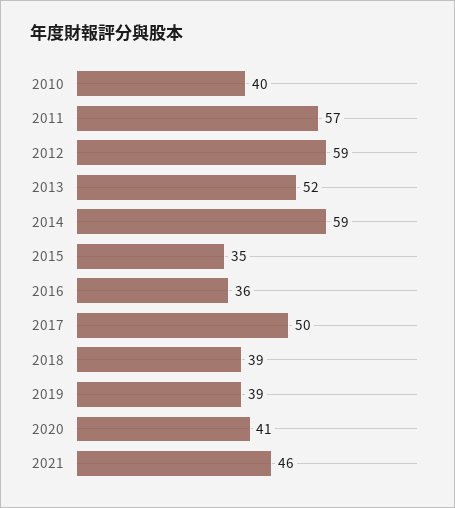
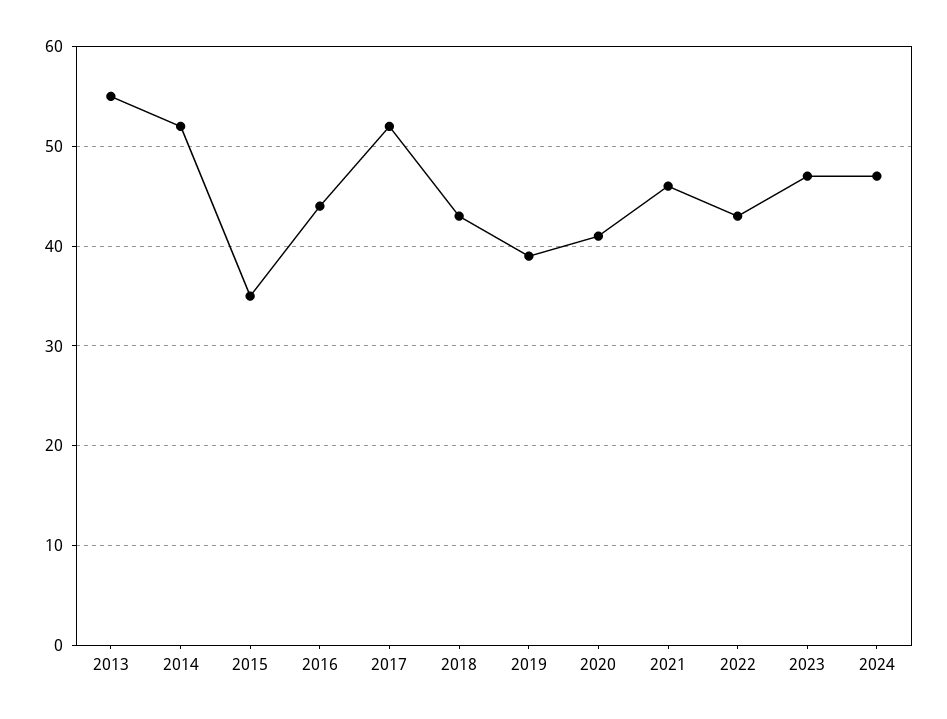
2010: 40 -> none
2011: 57 -> none
2012: 59 -> none
2013: 52 -> 55
2014: 59 -> 52
2016: 36 -> 44
2017: 50 -> 52
2018: 39 -> 43
2022: none -> 43
2023: none -> 47
2024: none -> 47

